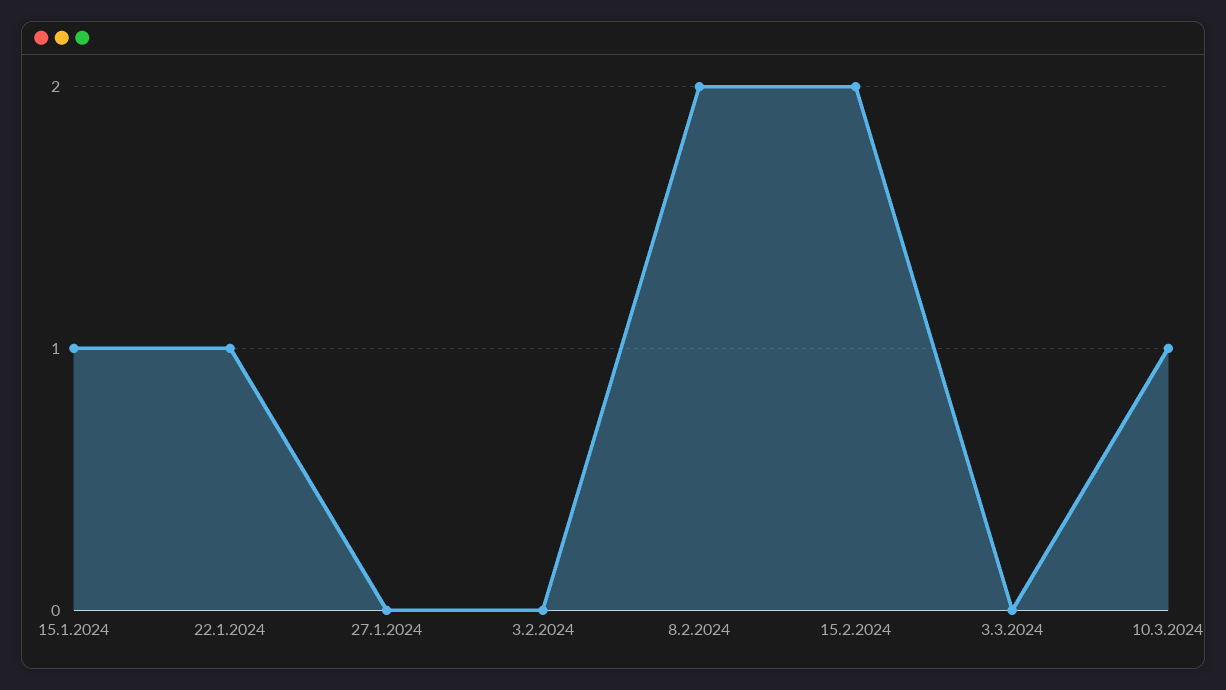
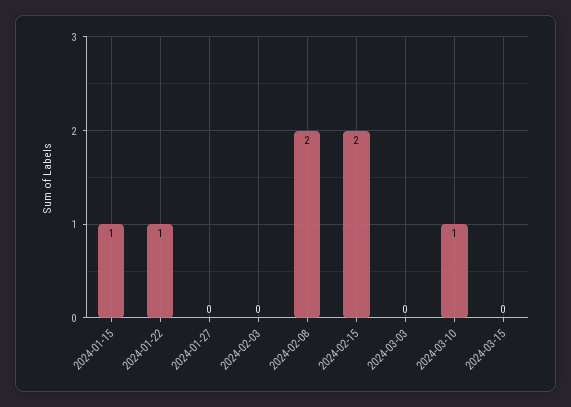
2024-03-15: none -> 0

